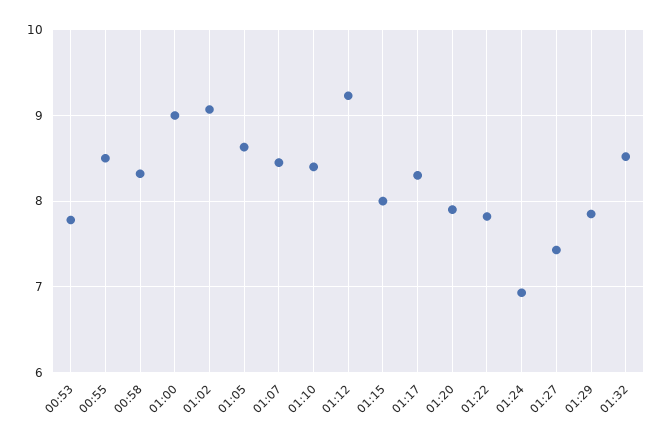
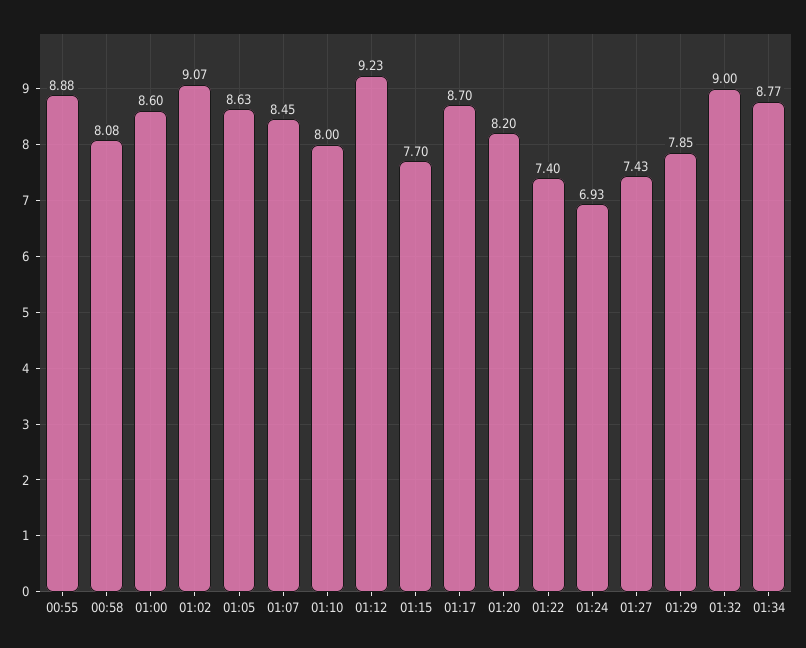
00:53: 7.8 -> none
00:55: 8.5 -> 8.88
00:58: 8.3 -> 8.08
01:00: 9 -> 8.6
01:10: 8.4 -> 8
01:15: 8 -> 7.7
01:17: 8.3 -> 8.7
01:20: 7.9 -> 8.2
01:22: 7.8 -> 7.4
01:32: 8.5 -> 9
01:34: none -> 8.77

